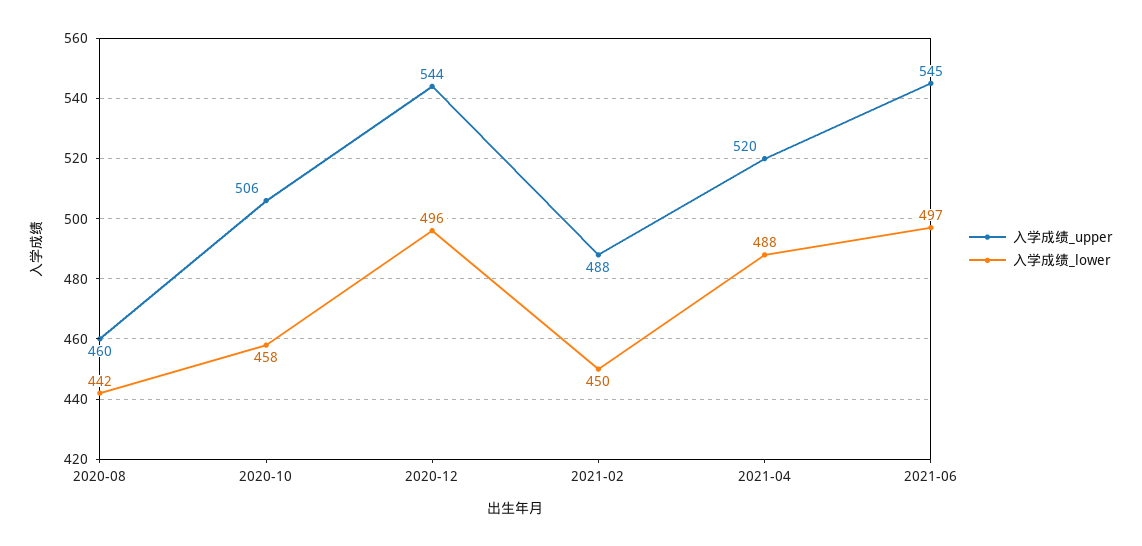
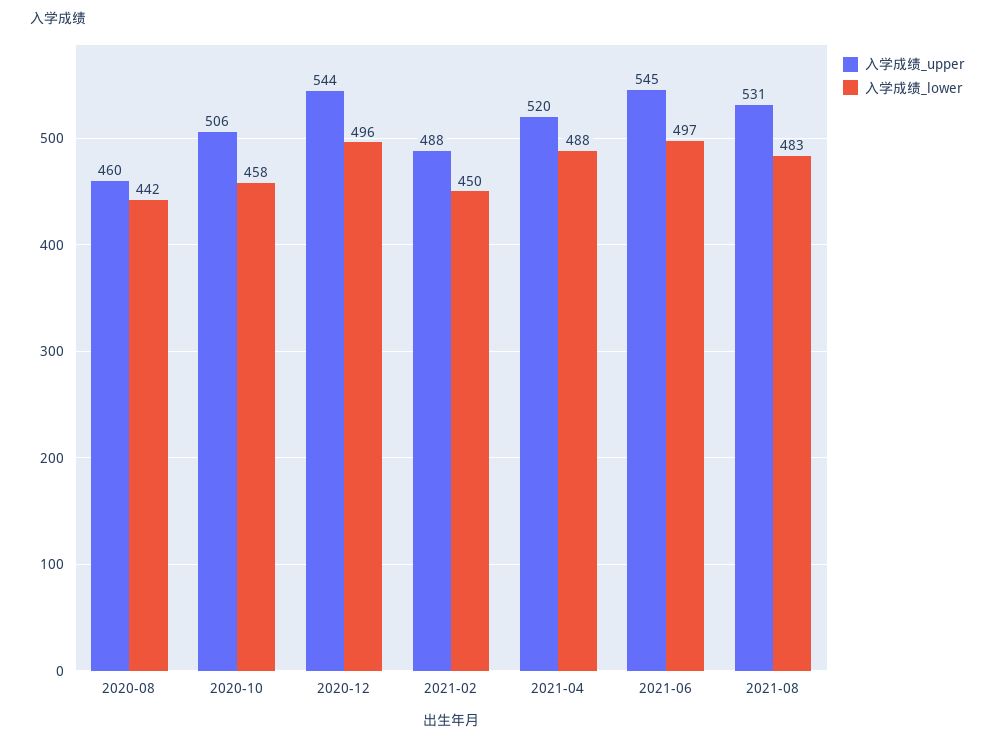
入学成绩_upper, 2021-08: none -> 531
入学成绩_lower, 2021-08: none -> 483

